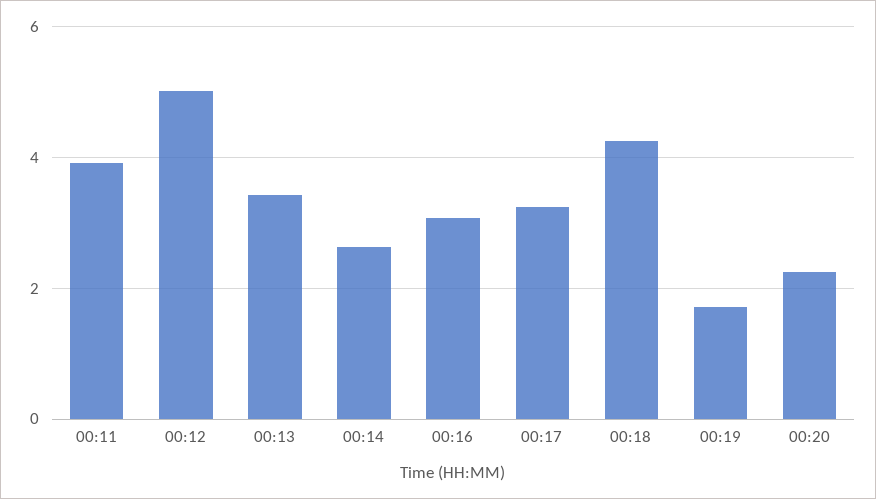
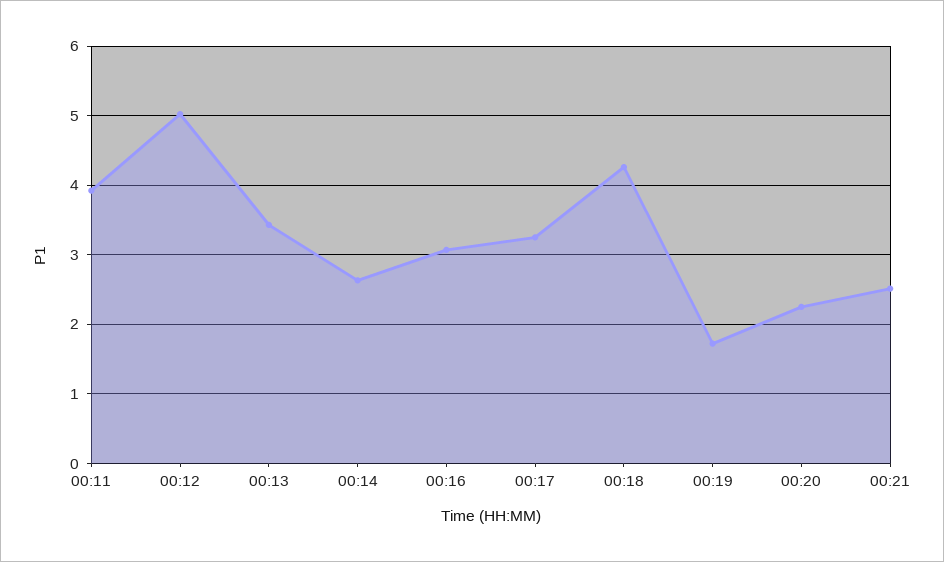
00:21: none -> 2.5

